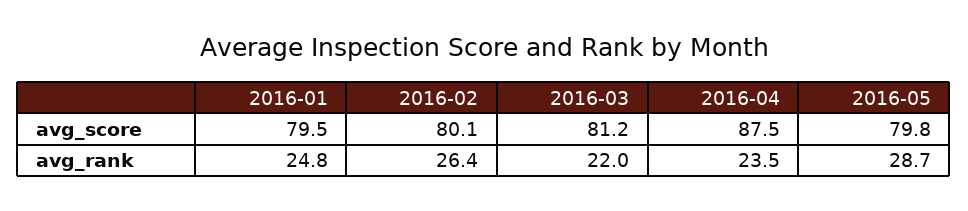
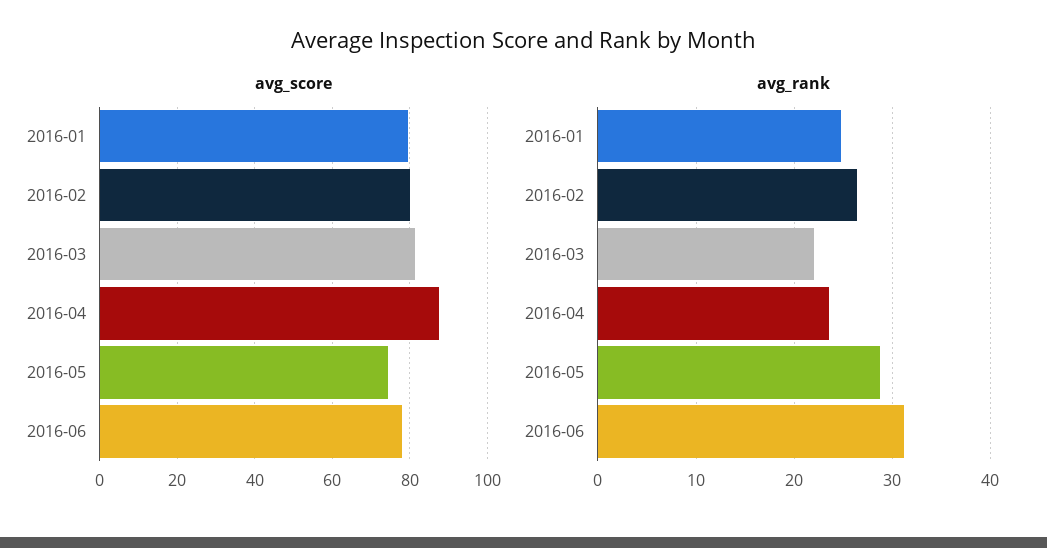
avg_score, 2016-05: 79.8 -> 74
avg_score, 2016-06: none -> 78
avg_rank, 2016-06: none -> 31

